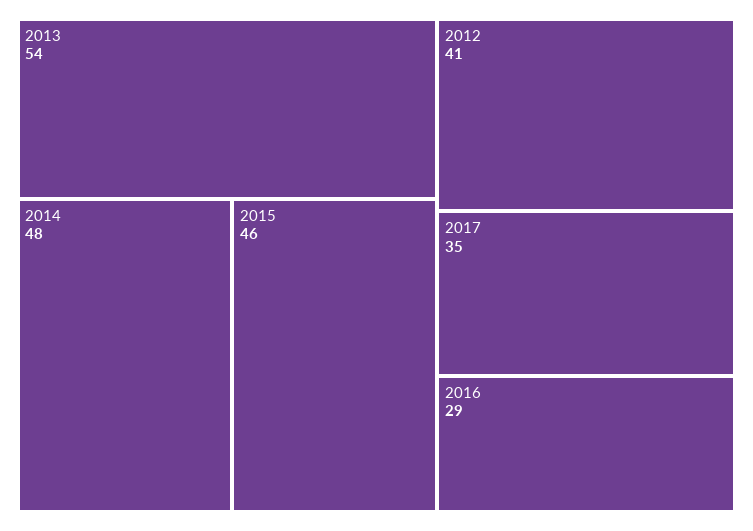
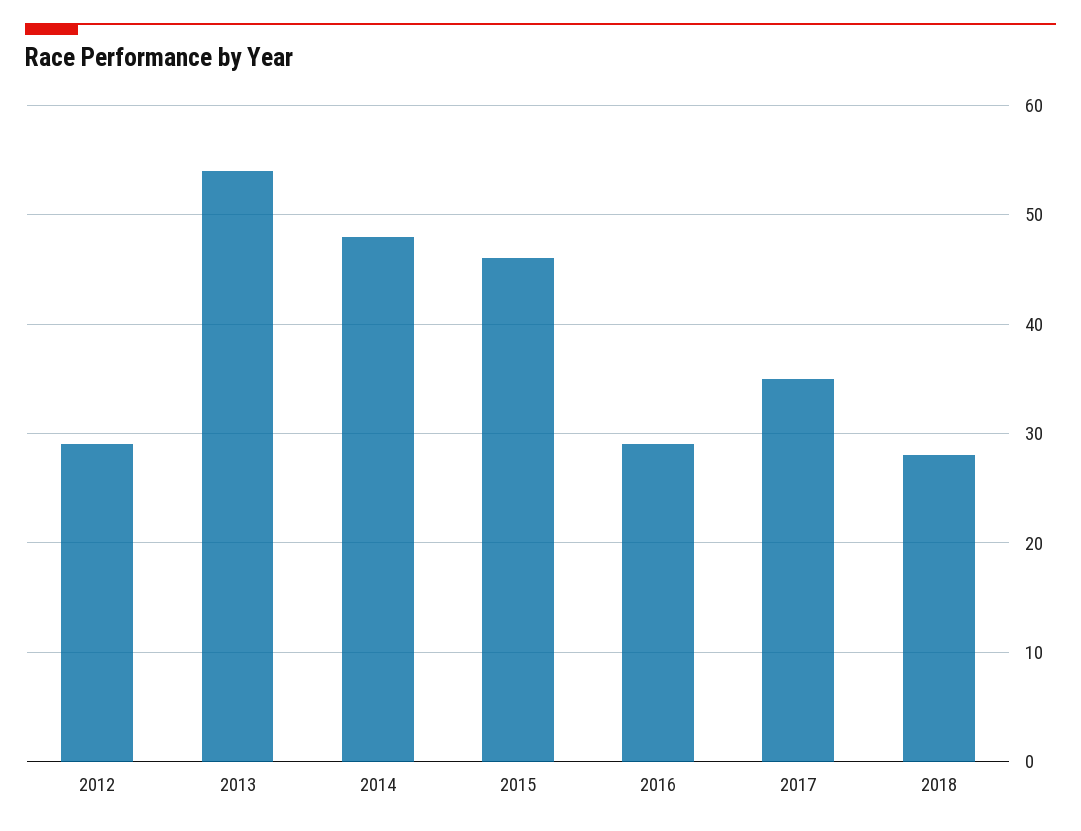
2012: 41 -> 29
2018: none -> 28

